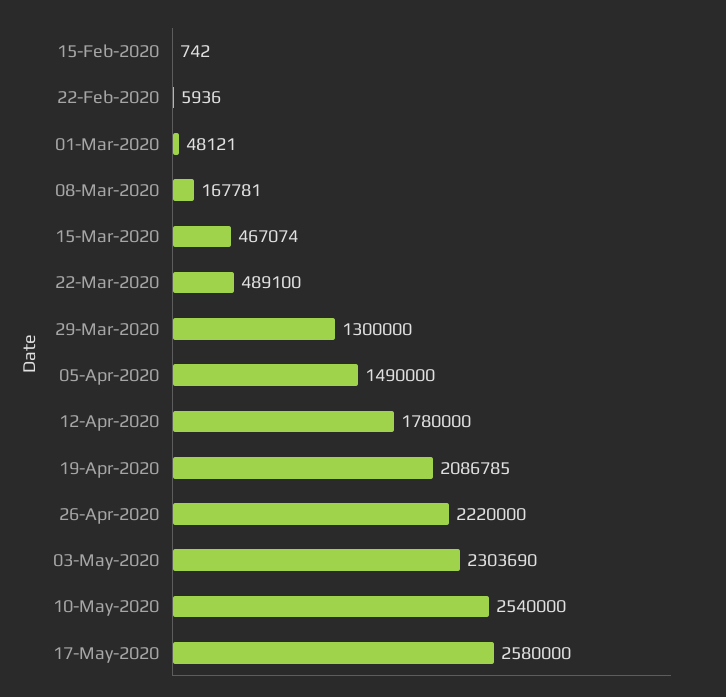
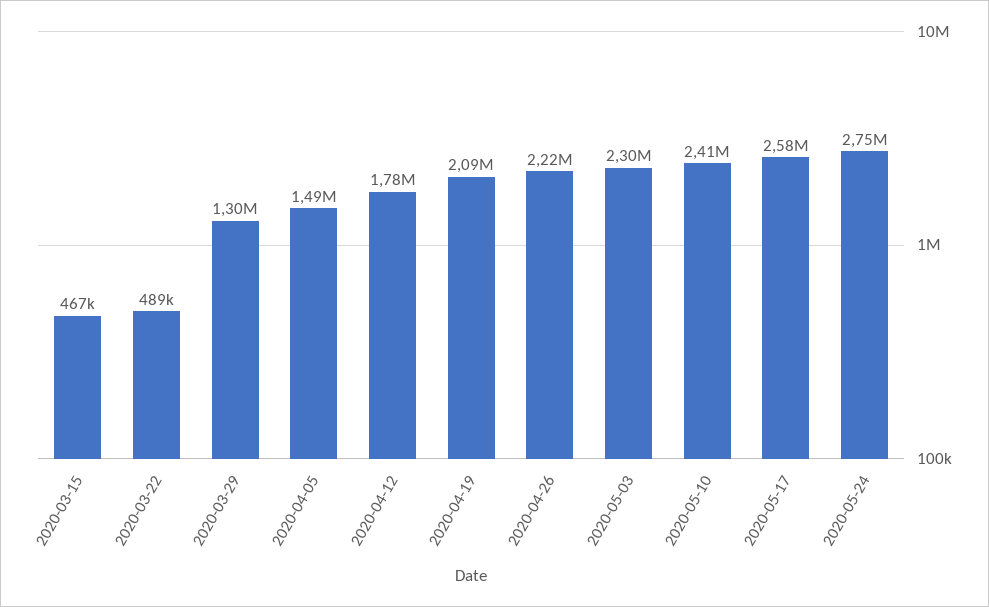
15-Feb-2020: 742 -> none
22-Feb-2020: 5936 -> none
01-Mar-2020: 48121 -> none
08-Mar-2020: 167781 -> none
10-May-2020: 2540000 -> 2410000
2020-05-24: none -> 2750000

